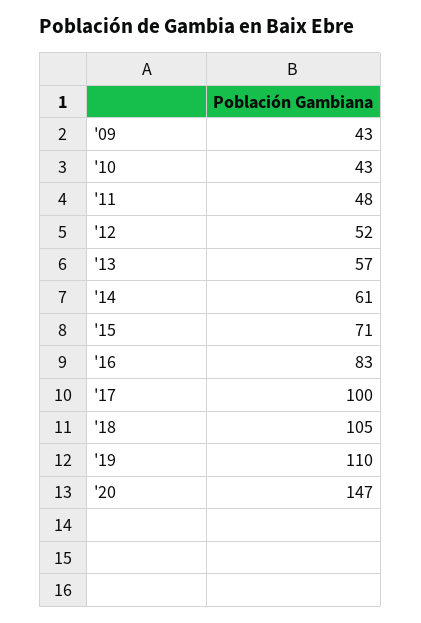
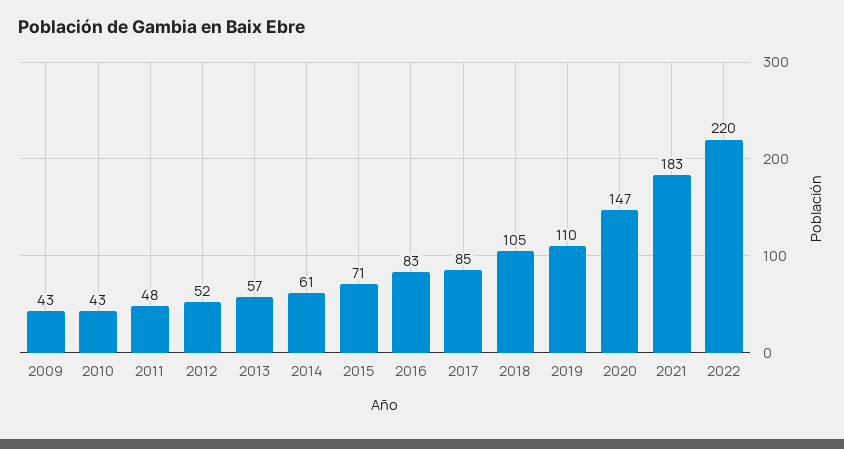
'17: 100 -> 85
2021: none -> 183
2022: none -> 220

